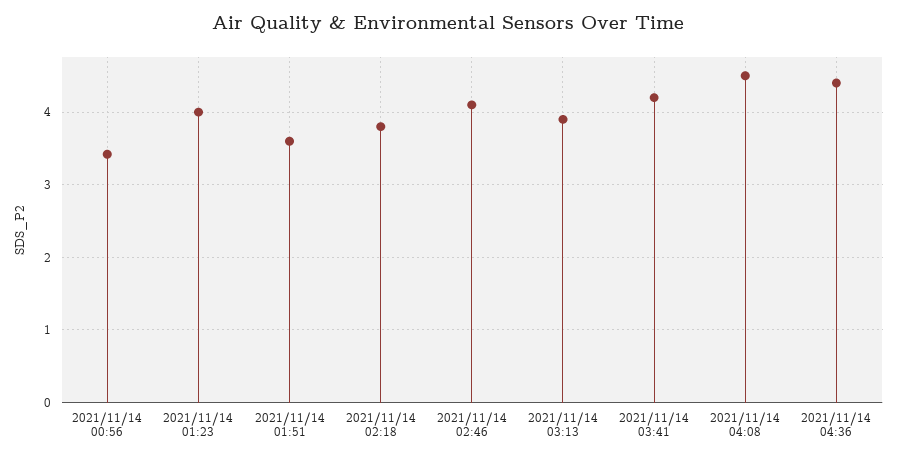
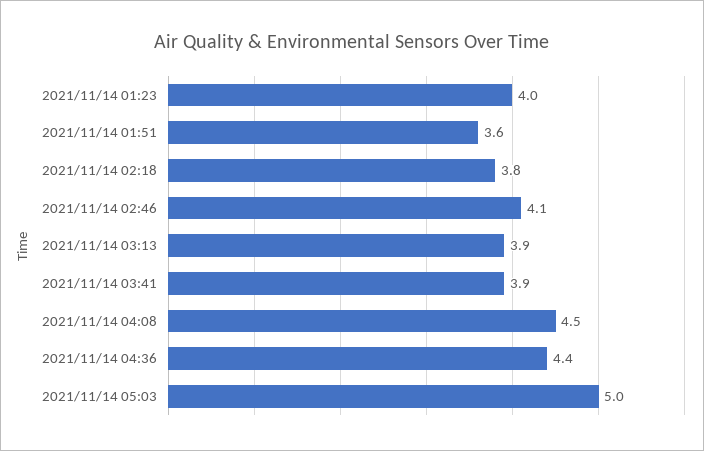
2021/11/14 00:56: 3.4 -> none
2021/11/14 03:41: 4.2 -> 3.9
2021/11/14 05:03: none -> 5

